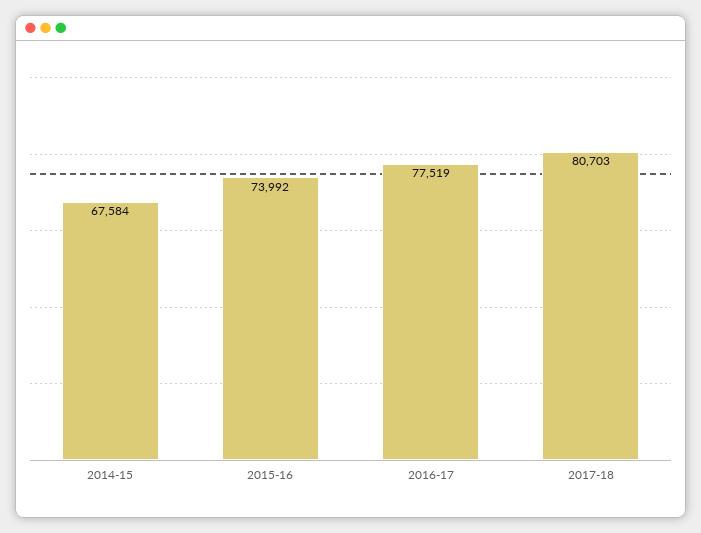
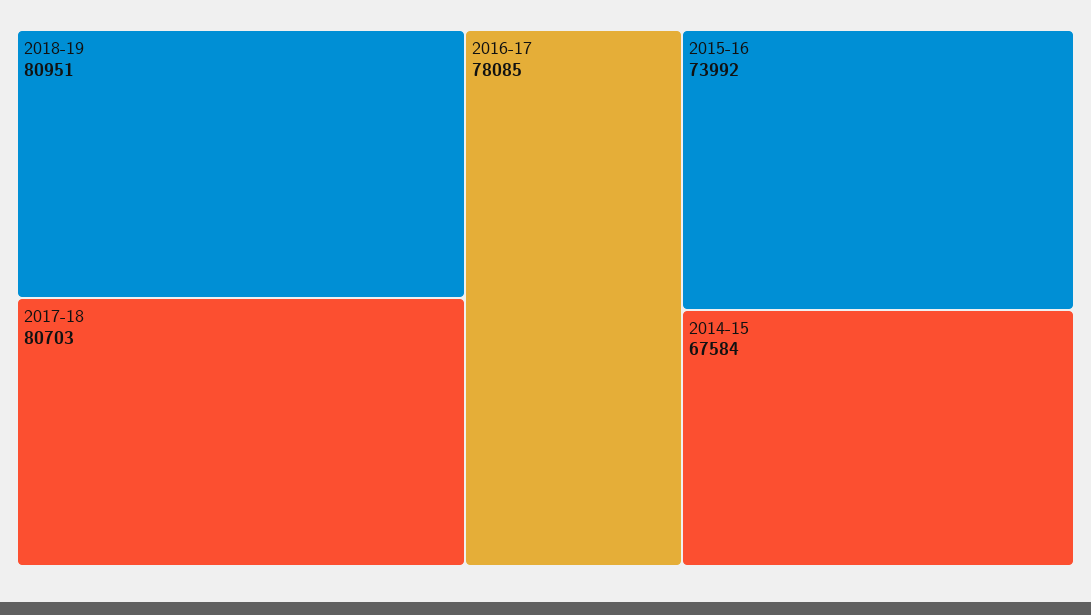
2016-17: 77519 -> 78085
2018-19: none -> 80951

